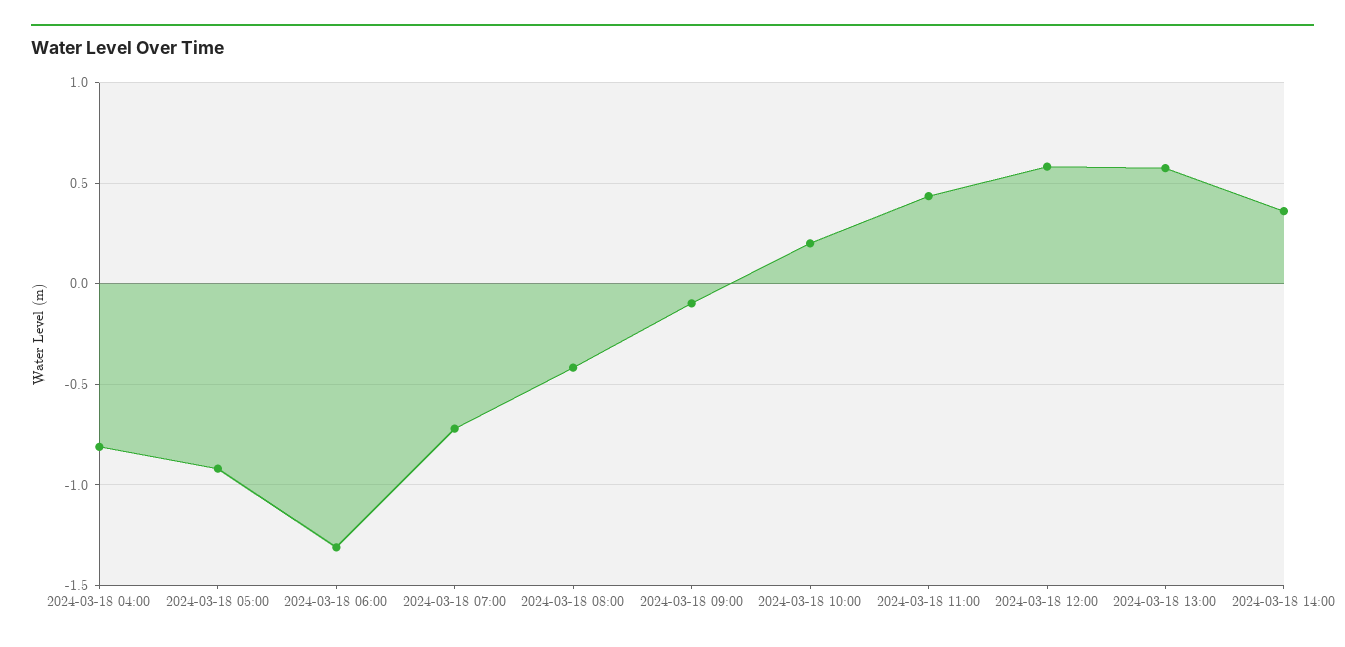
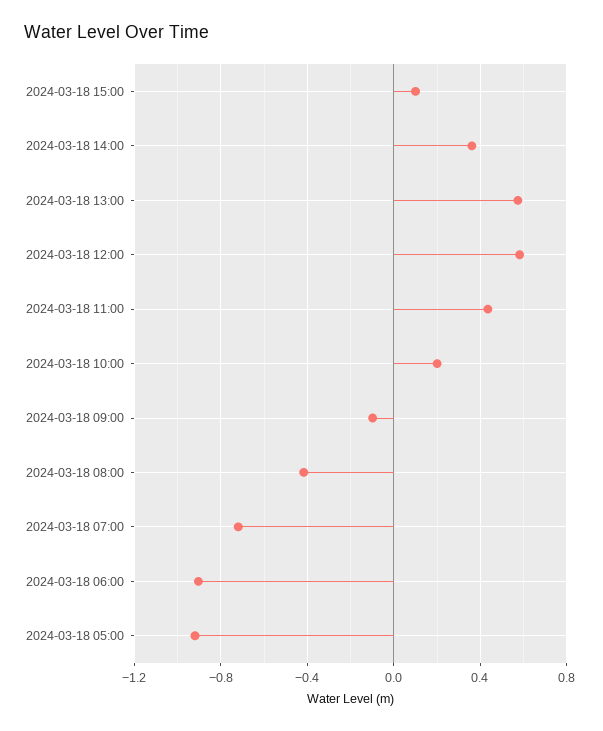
2024-03-18 04:00: -0.8 -> none
2024-03-18 06:00: -1.3 -> -0.9
2024-03-18 15:00: none -> 0.1

